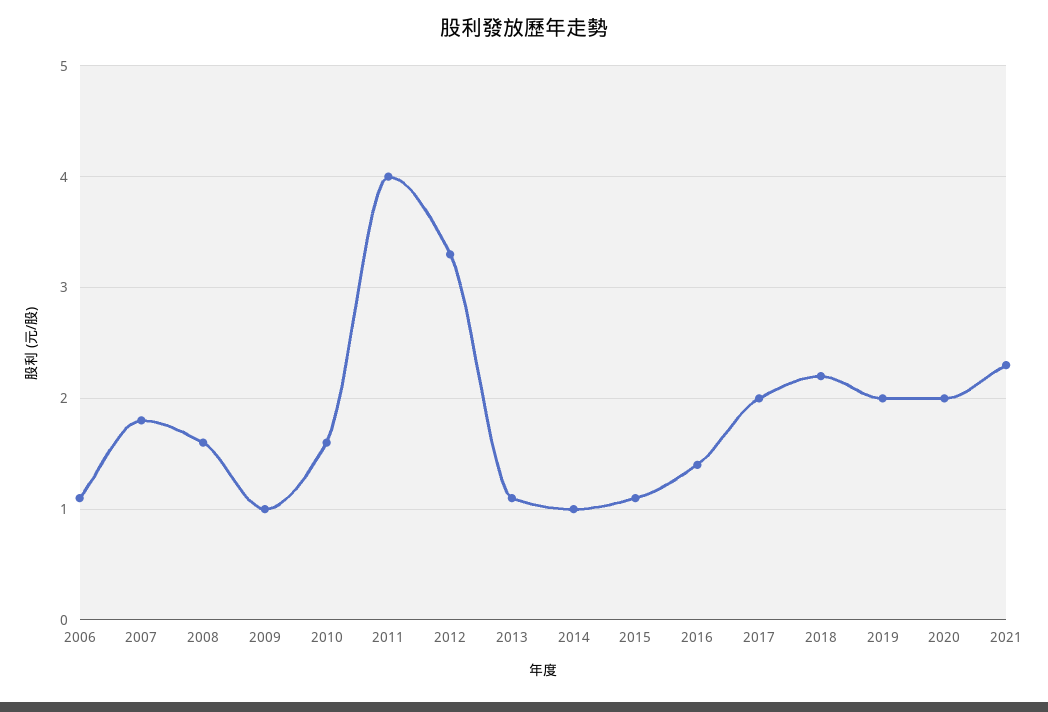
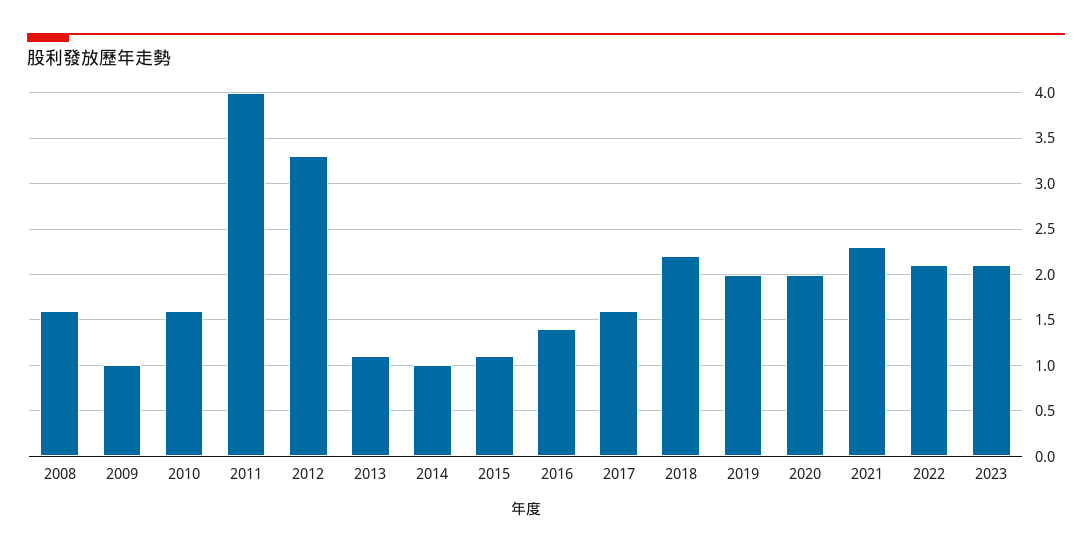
2006: 1.1 -> none
2007: 1.8 -> none
2017: 2 -> 1.6
2022: none -> 2.1
2023: none -> 2.1

